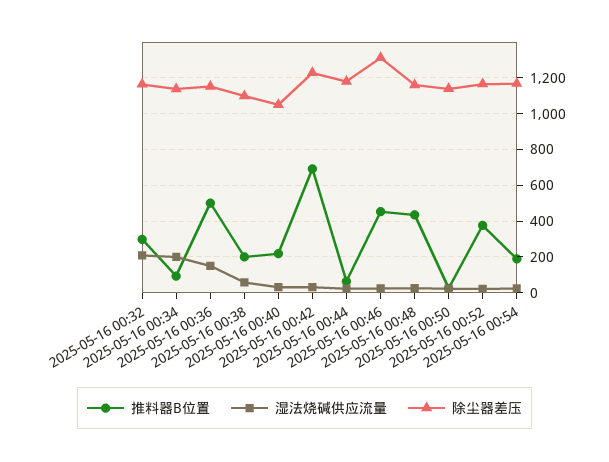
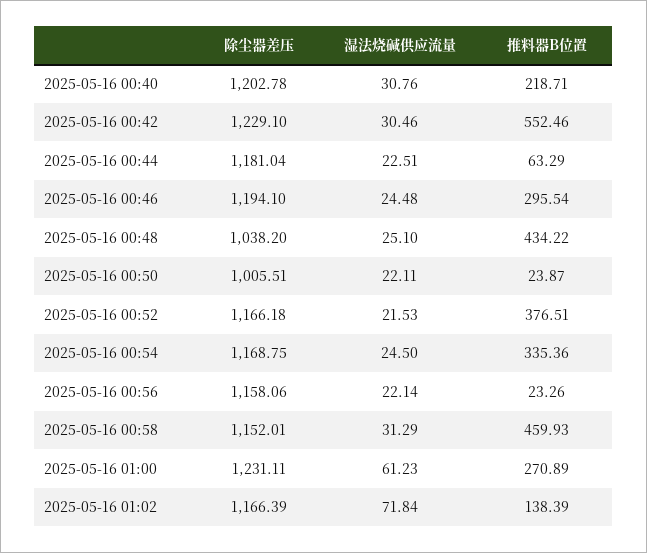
推料器B位置, 2025-05-16 00:32: 300 -> none
湿法烧碱供应流量, 2025-05-16 00:32: 200 -> none
除尘器差压, 2025-05-16 00:32: 1150 -> none
推料器B位置, 2025-05-16 00:34: 100 -> none
湿法烧碱供应流量, 2025-05-16 00:34: 200 -> none
除尘器差压, 2025-05-16 00:34: 1150 -> none
推料器B位置, 2025-05-16 00:36: 500 -> none
湿法烧碱供应流量, 2025-05-16 00:36: 150 -> none
除尘器差压, 2025-05-16 00:36: 1150 -> none
推料器B位置, 2025-05-16 00:38: 200 -> none
湿法烧碱供应流量, 2025-05-16 00:38: 50 -> none
除尘器差压, 2025-05-16 00:38: 1100 -> none
除尘器差压, 2025-05-16 00:40: 1050 -> 1202.78
推料器B位置, 2025-05-16 00:42: 700 -> 552.46
推料器B位置, 2025-05-16 00:46: 450 -> 295.54
除尘器差压, 2025-05-16 00:46: 1300 -> 1194.1
除尘器差压, 2025-05-16 00:48: 1150 -> 1038.2
除尘器差压, 2025-05-16 00:50: 1150 -> 1005.51
推料器B位置, 2025-05-16 00:54: 200 -> 335.36
除尘器差压, 2025-05-16 00:56: none -> 1158.06
湿法烧碱供应流量, 2025-05-16 00:56: none -> 22.14
推料器B位置, 2025-05-16 00:56: none -> 23.26
除尘器差压, 2025-05-16 00:58: none -> 1152.01
湿法烧碱供应流量, 2025-05-16 00:58: none -> 31.29
推料器B位置, 2025-05-16 00:58: none -> 459.93
除尘器差压, 2025-05-16 01:00: none -> 1231.11
湿法烧碱供应流量, 2025-05-16 01:00: none -> 61.23
推料器B位置, 2025-05-16 01:00: none -> 270.89
除尘器差压, 2025-05-16 01:02: none -> 1166.39
湿法烧碱供应流量, 2025-05-16 01:02: none -> 71.84
推料器B位置, 2025-05-16 01:02: none -> 138.39

